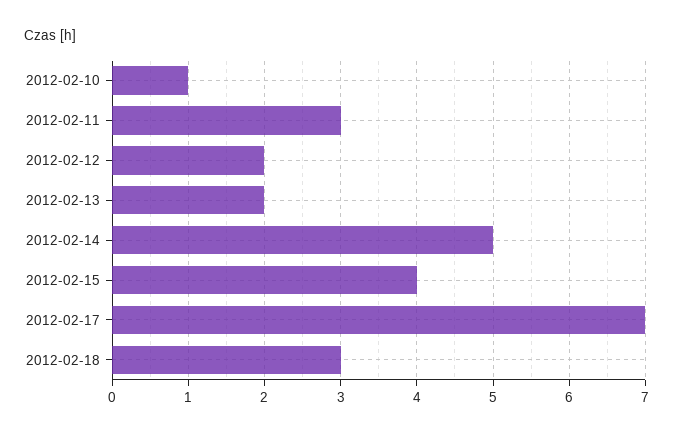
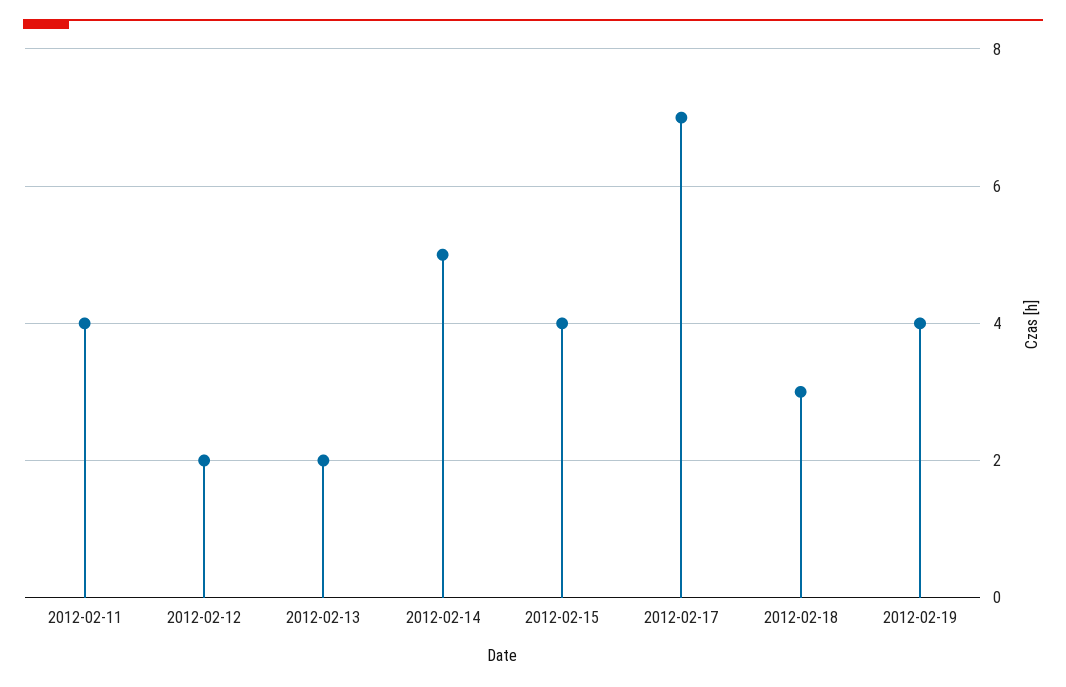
2012-02-10: 1 -> none
2012-02-11: 3 -> 4
2012-02-19: none -> 4

